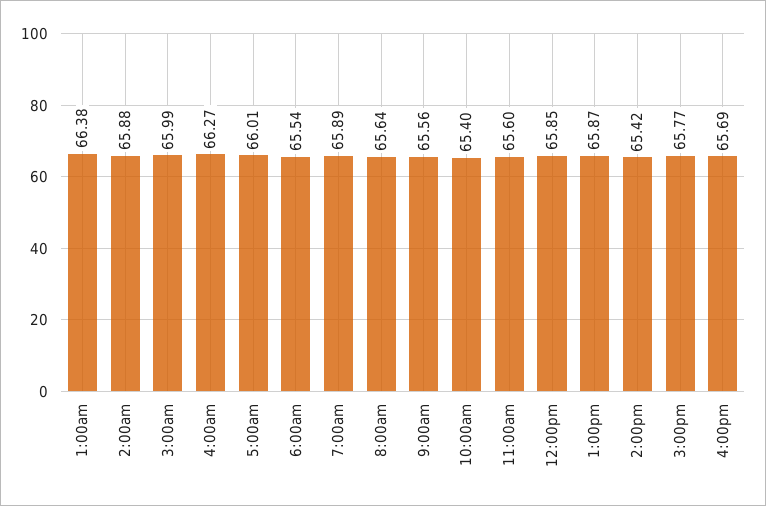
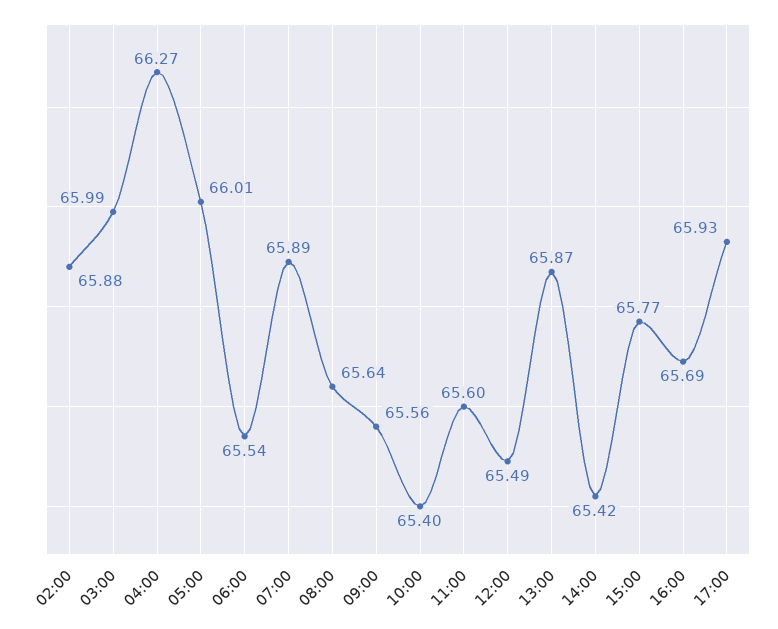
1:00am: 66.38 -> none
12:00pm: 65.85 -> 65.49
17:00: none -> 65.93

